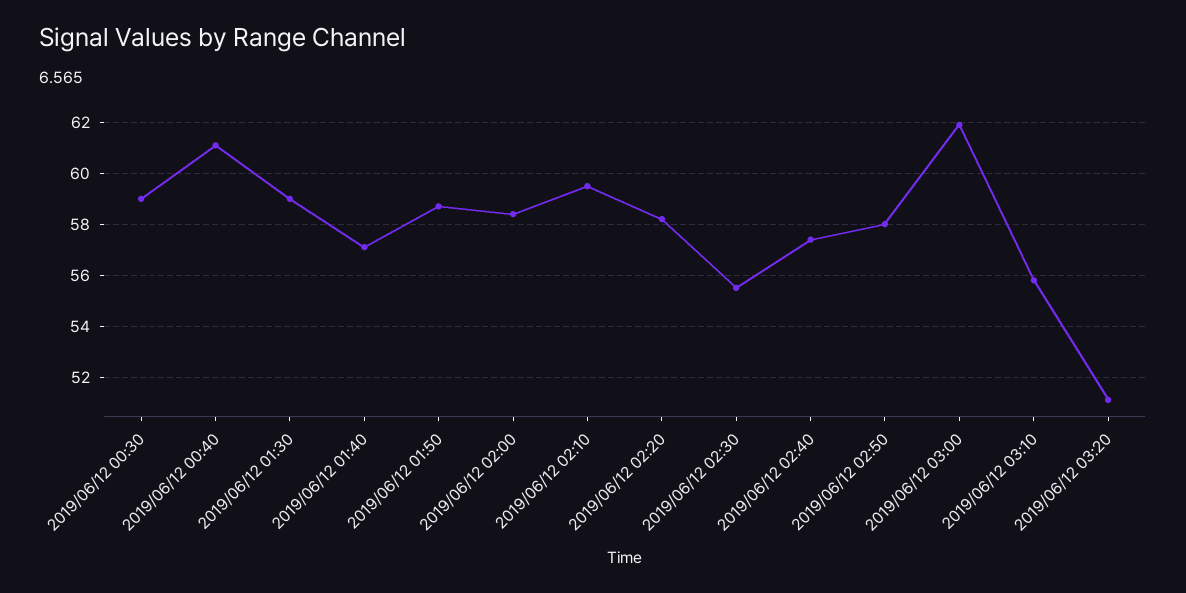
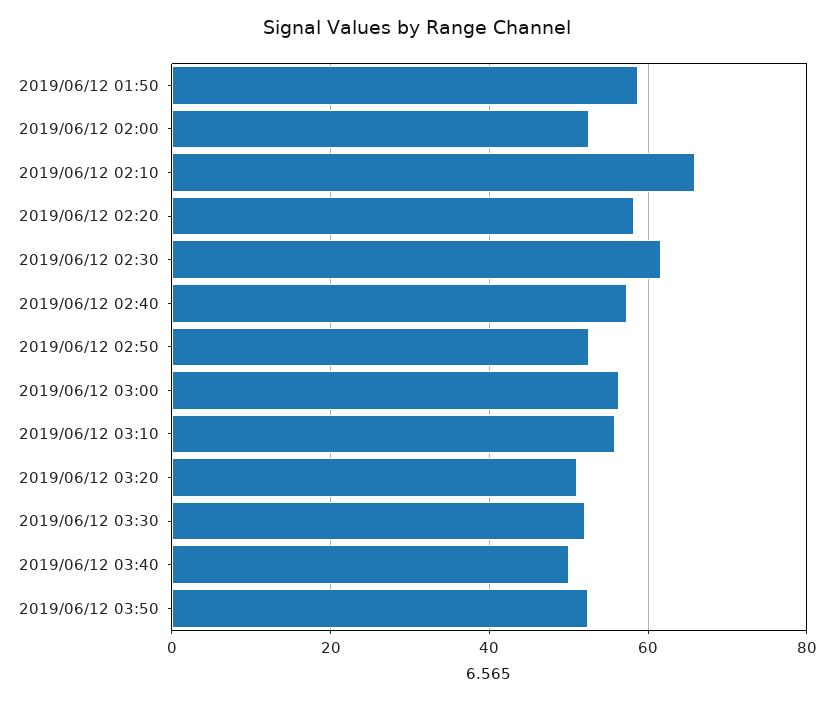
2019/06/12 00:30: 59 -> none
2019/06/12 00:40: 61 -> none
2019/06/12 01:30: 59 -> none
2019/06/12 01:40: 57 -> none
2019/06/12 02:00: 58.5 -> 52
2019/06/12 02:10: 59.5 -> 66
2019/06/12 02:30: 55.5 -> 62
2019/06/12 02:50: 58 -> 52
2019/06/12 03:00: 62 -> 56
2019/06/12 03:30: none -> 52
2019/06/12 03:40: none -> 50
2019/06/12 03:50: none -> 52

